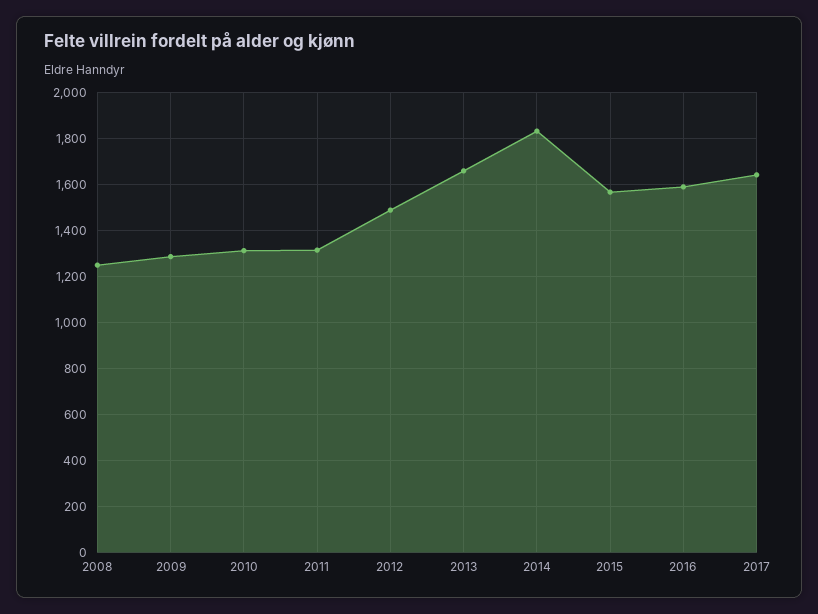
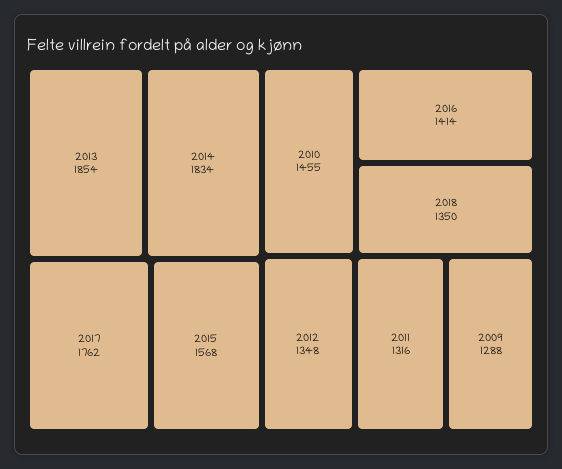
2008: 1250 -> none
2010: 1300 -> 1455
2012: 1500 -> 1348
2013: 1650 -> 1854
2016: 1600 -> 1414
2017: 1650 -> 1762
2018: none -> 1350

